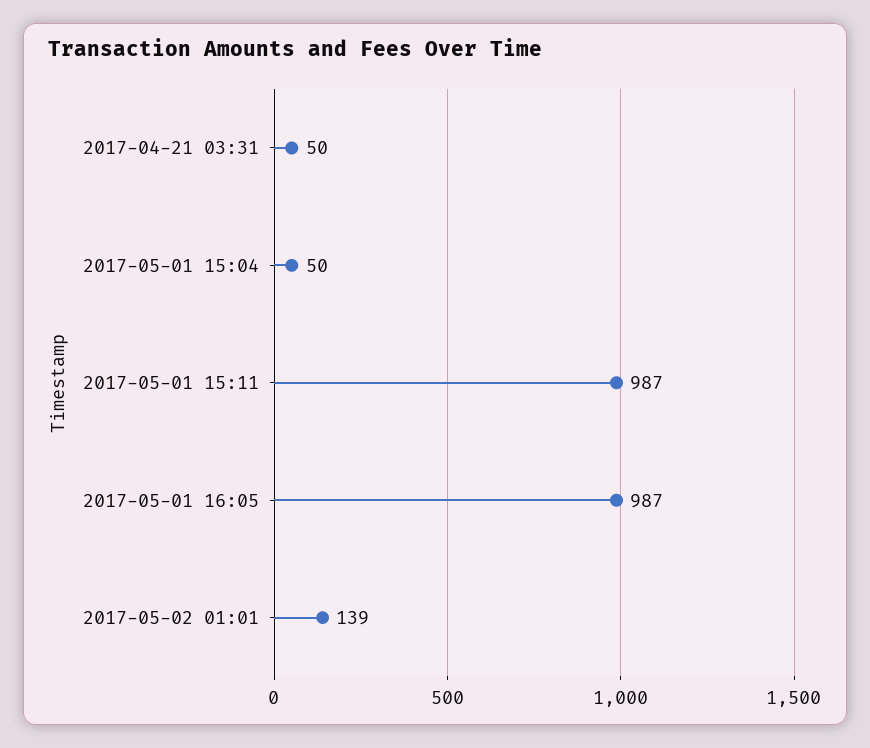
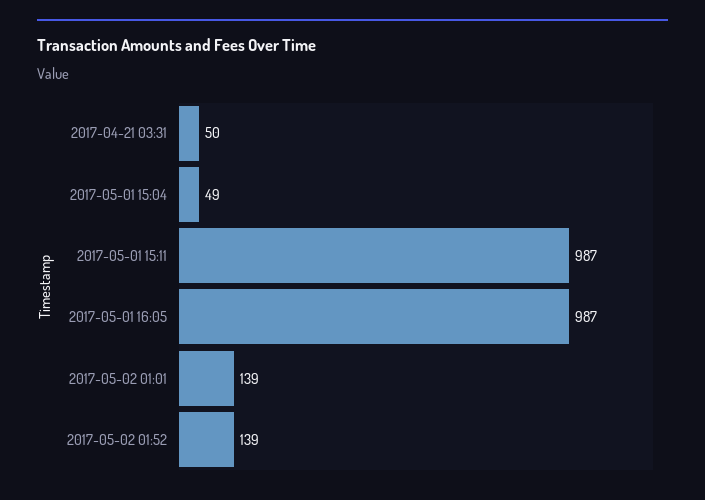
2017-05-01 15:04: 50 -> 49
2017-05-02 01:52: none -> 139

